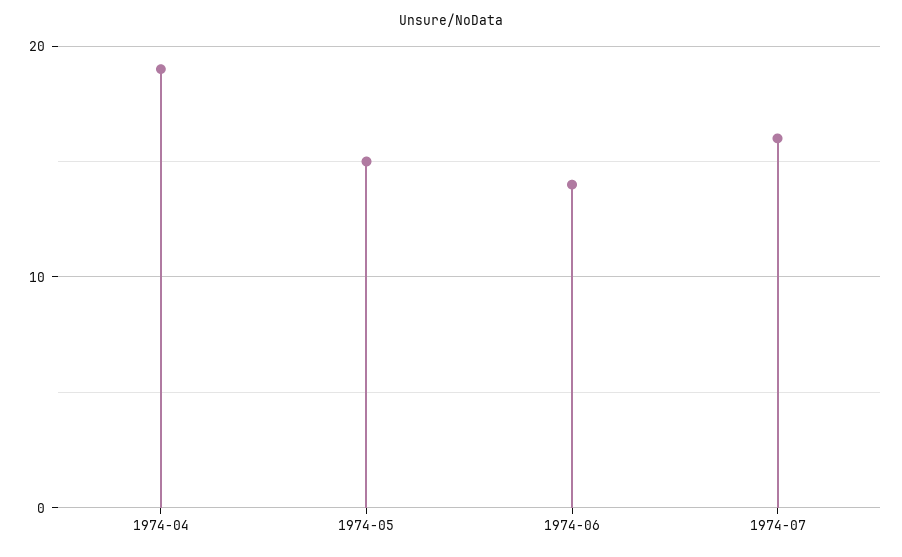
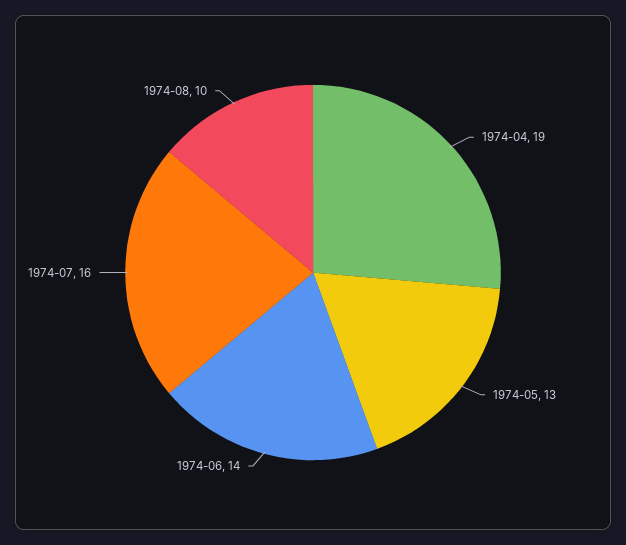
1974-05: 15 -> 13
1974-08: none -> 10

